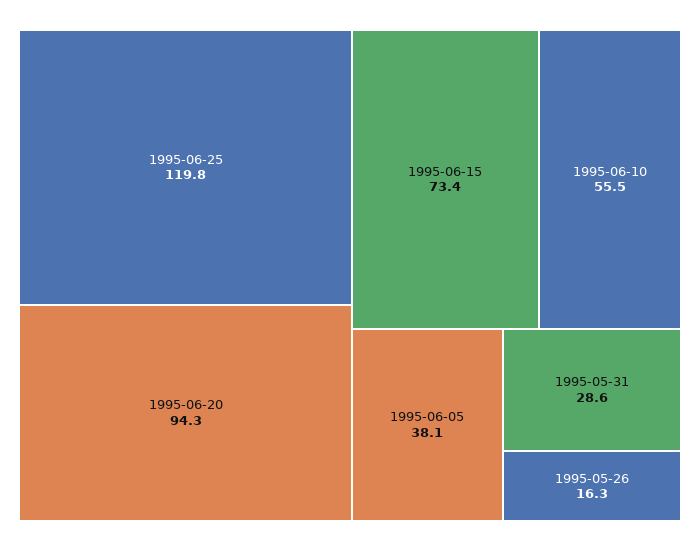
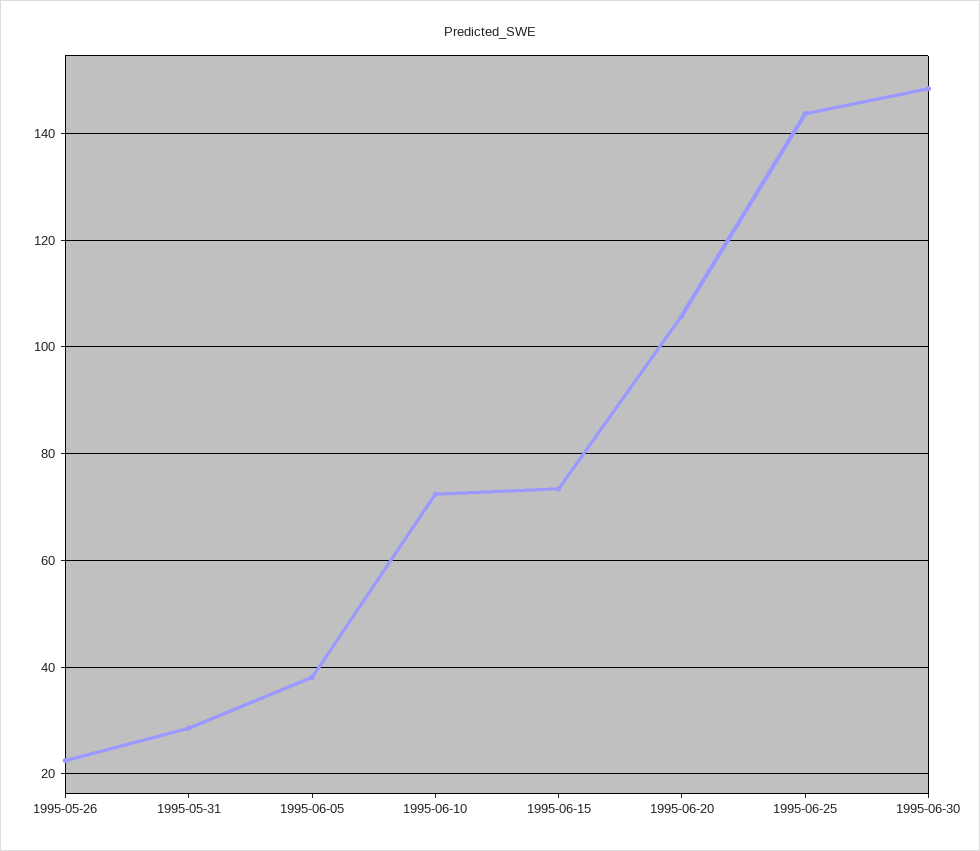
1995-06-25: 119.8 -> 144
1995-06-20: 94.3 -> 106
1995-06-10: 55.5 -> 72
1995-05-26: 16.3 -> 22
1995-06-30: none -> 148

